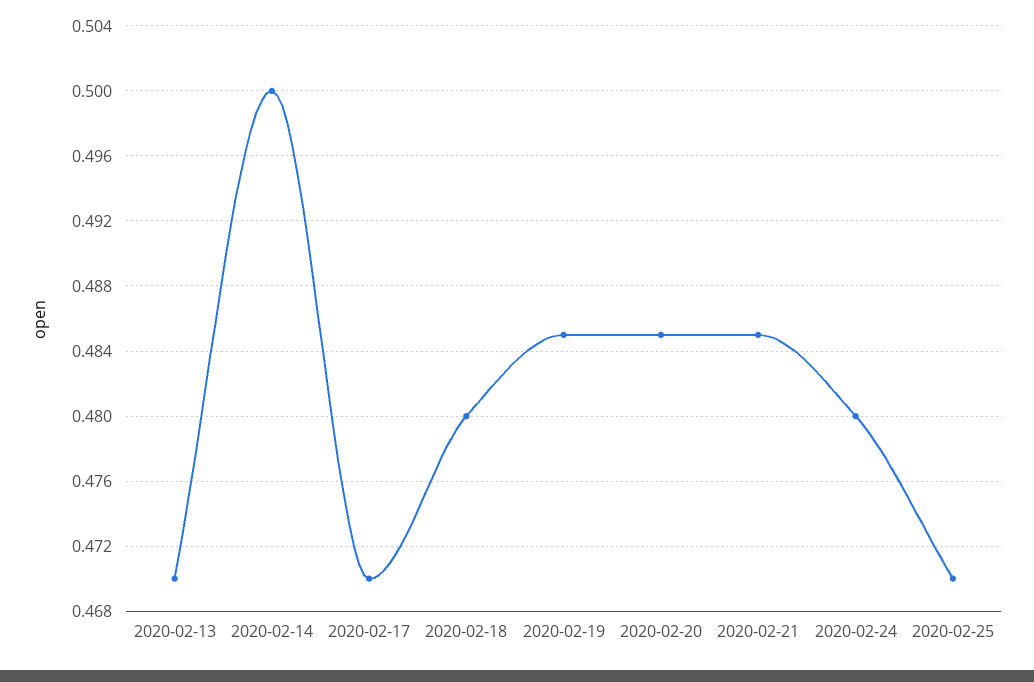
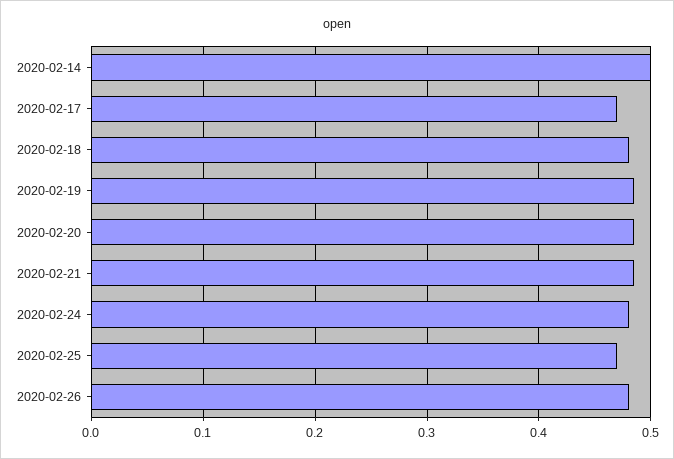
2020-02-13: 0.47 -> none
2020-02-26: none -> 0.48

